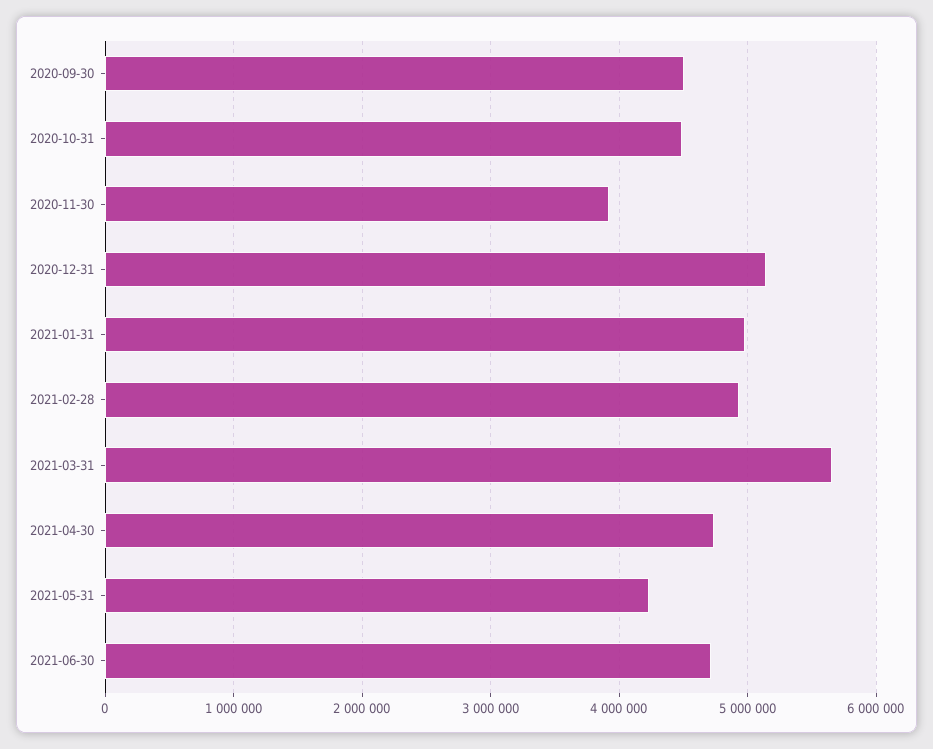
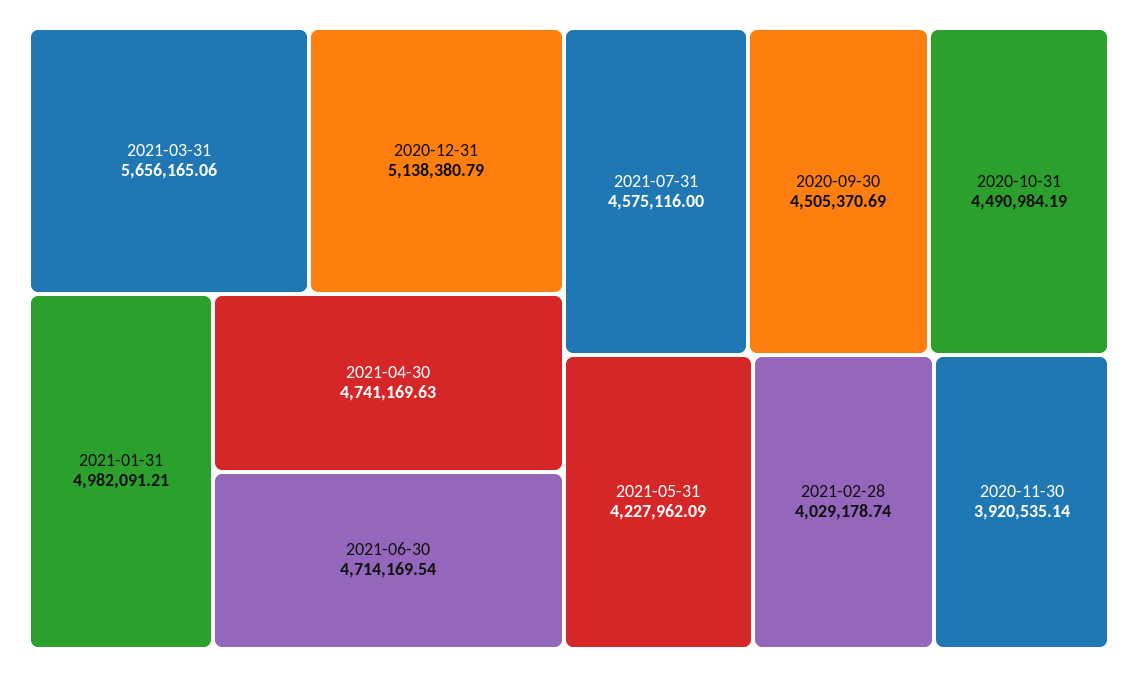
2021-02-28: 4900000 -> 4029178.74
2021-07-31: none -> 4575116

